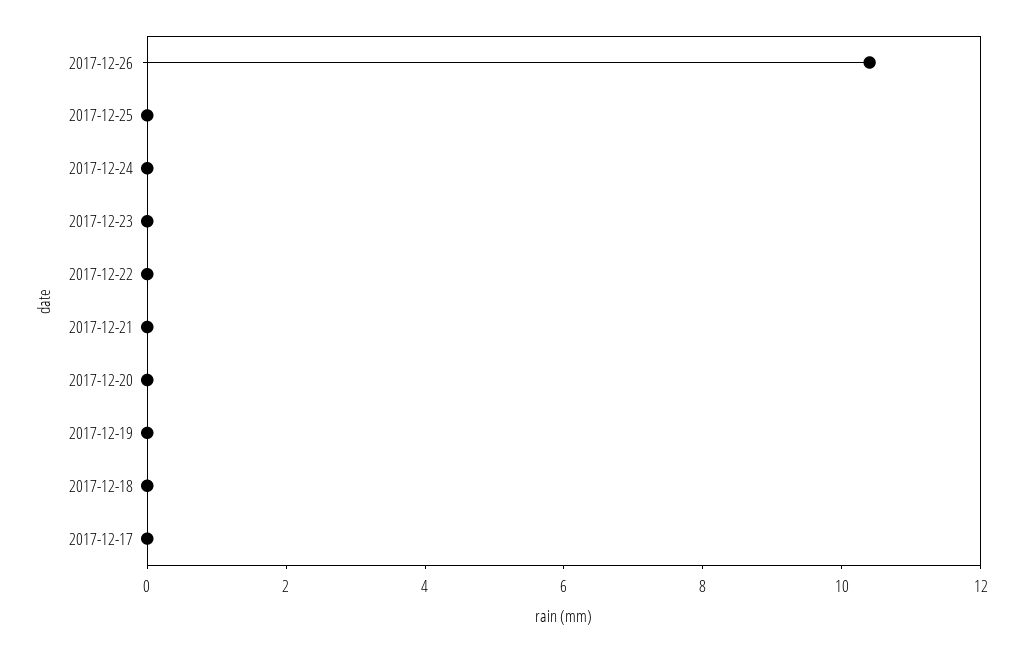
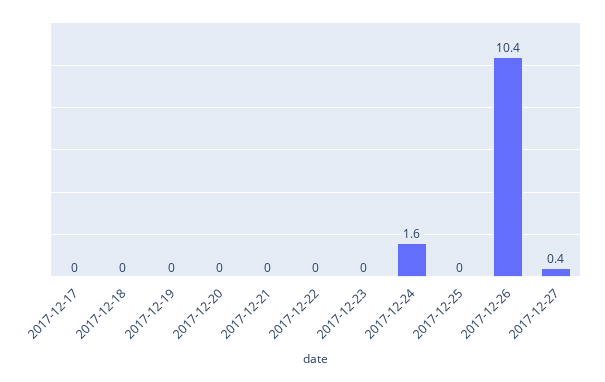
2017-12-24: 0 -> 1.6
2017-12-27: none -> 0.4

